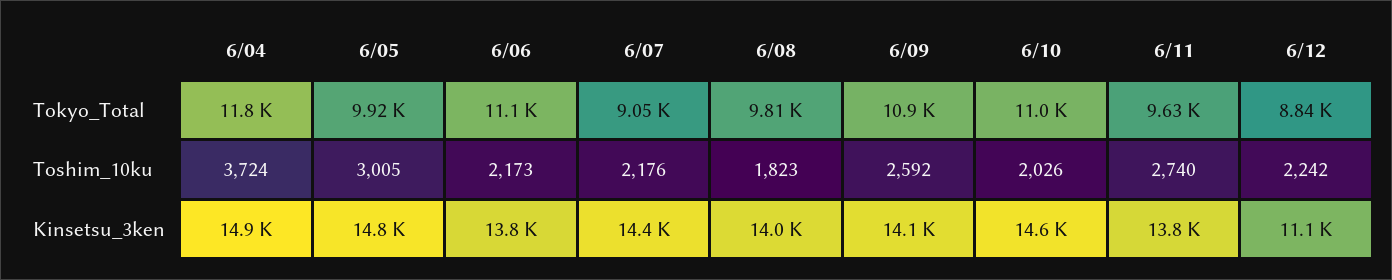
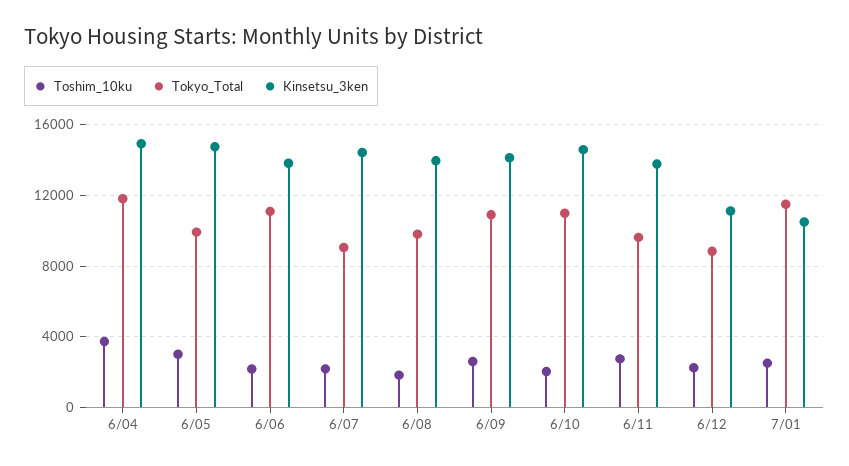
Toshim_10ku, 7/01: none -> 2500
Tokyo_Total, 7/01: none -> 11500
Kinsetsu_3ken, 7/01: none -> 10500

